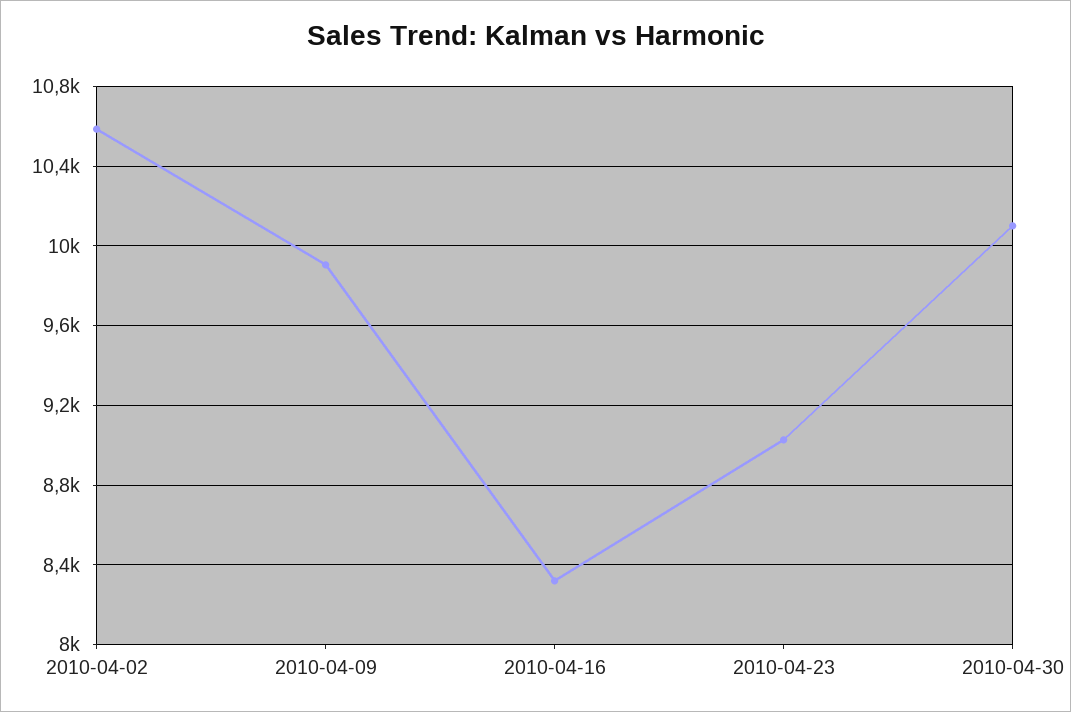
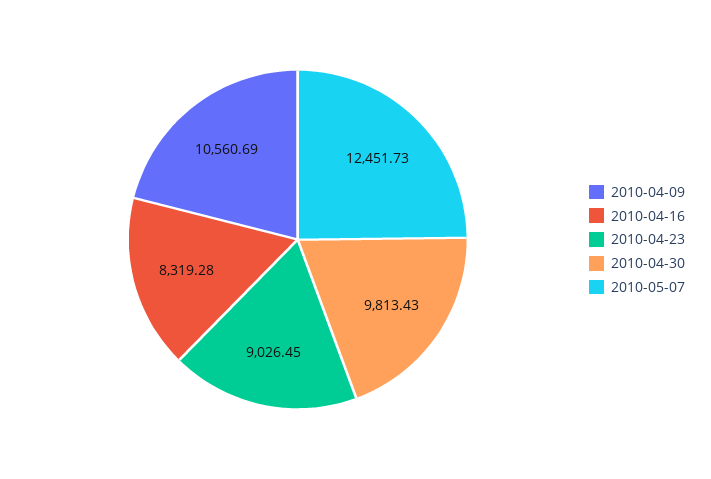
2010-04-02: 10600 -> none
2010-04-09: 9900 -> 10560.69
2010-04-30: 10100 -> 9813.43
2010-05-07: none -> 12451.73

